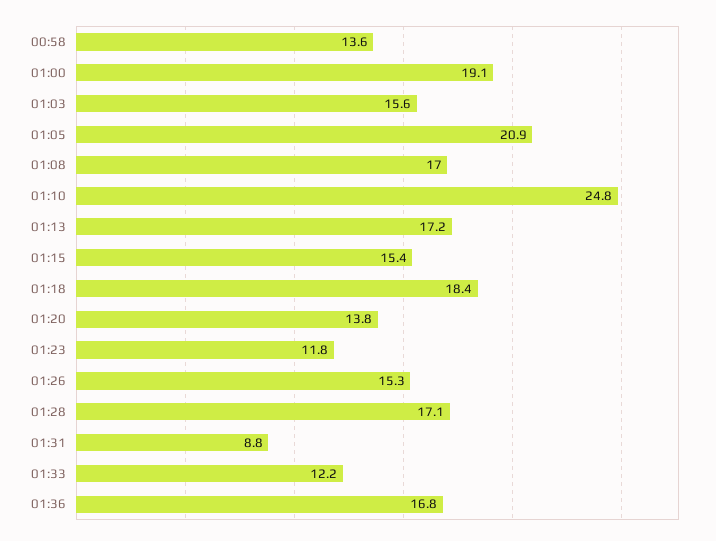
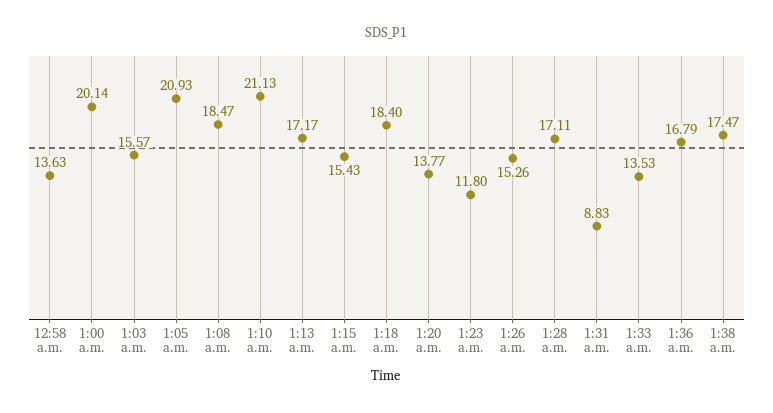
01:00: 19.1 -> 20.14
01:08: 17 -> 18.47
01:10: 24.8 -> 21.13
01:33: 12.2 -> 13.53
1:38 a.m.: none -> 17.47

